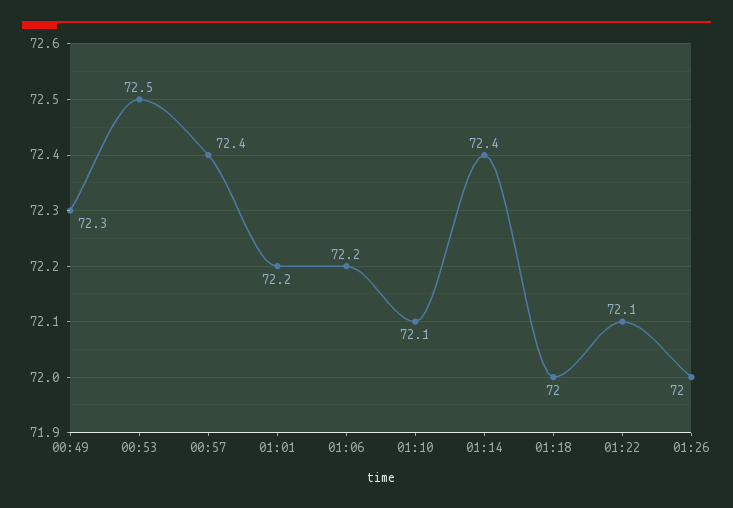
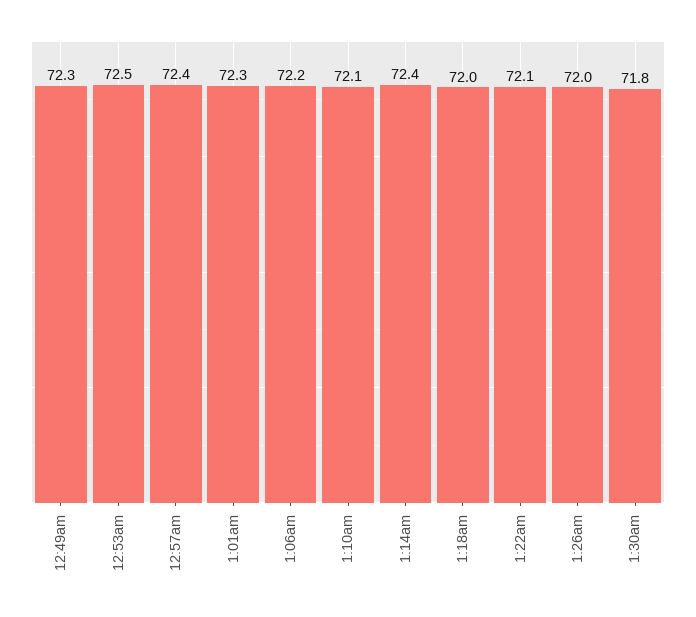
01:01: 72.2 -> 72.3
1:30am: none -> 71.8

